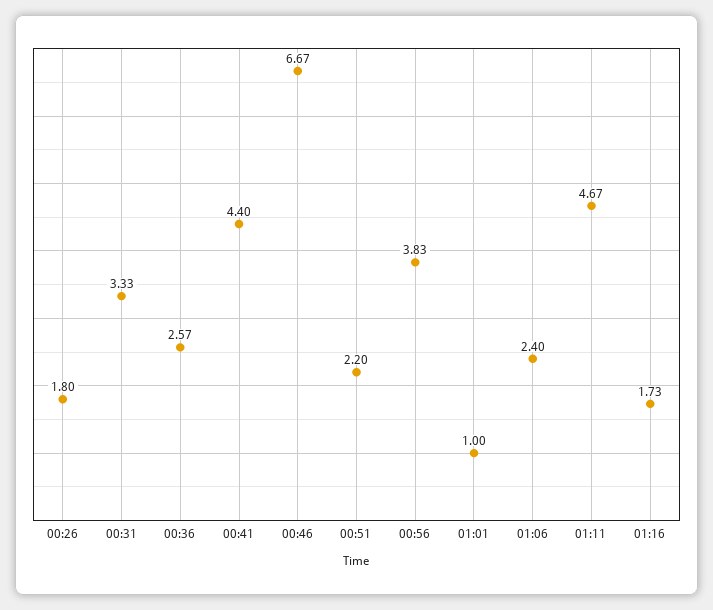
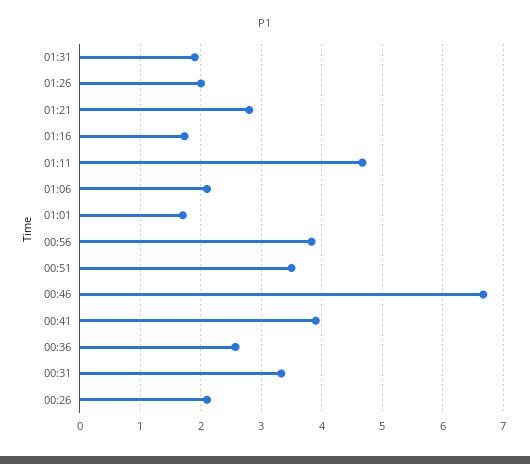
00:26: 1.8 -> 2.1
00:41: 4.4 -> 3.9
00:51: 2.2 -> 3.5
01:01: 1 -> 1.7
01:06: 2.4 -> 2.1
01:31: none -> 1.9
01:26: none -> 2
01:21: none -> 2.8

